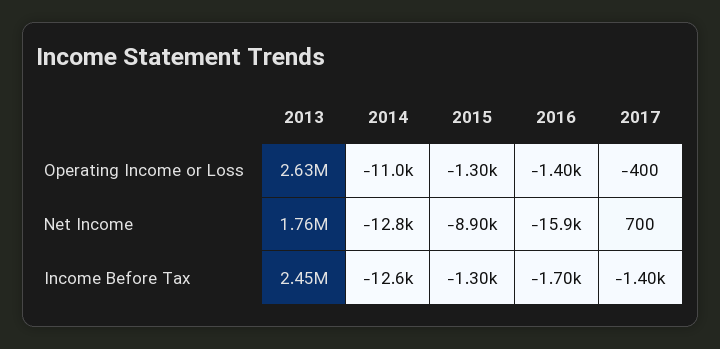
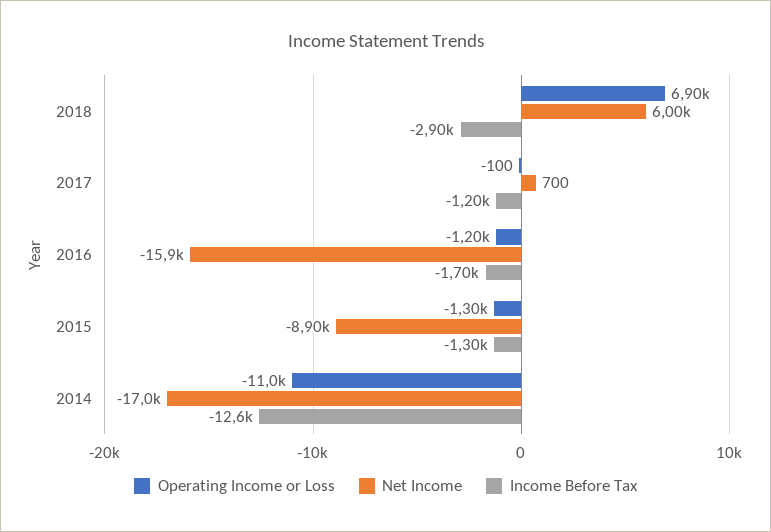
Operating Income or Loss, 2013: 2630000 -> none
Operating Income or Loss, 2016: -1400 -> -1200
Operating Income or Loss, 2017: -400 -> -100
Net Income, 2013: 1760000 -> none
Net Income, 2014: -12800 -> -17000
Income Before Tax, 2013: 2450000 -> none
Income Before Tax, 2017: -1400 -> -1200
Operating Income or Loss, 2018: none -> 6900
Net Income, 2018: none -> 6000
Income Before Tax, 2018: none -> -2900

